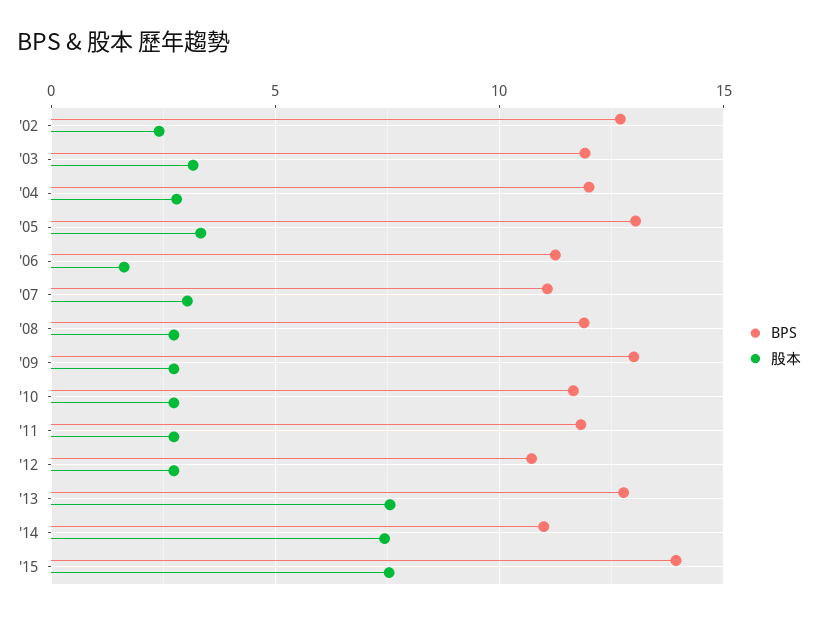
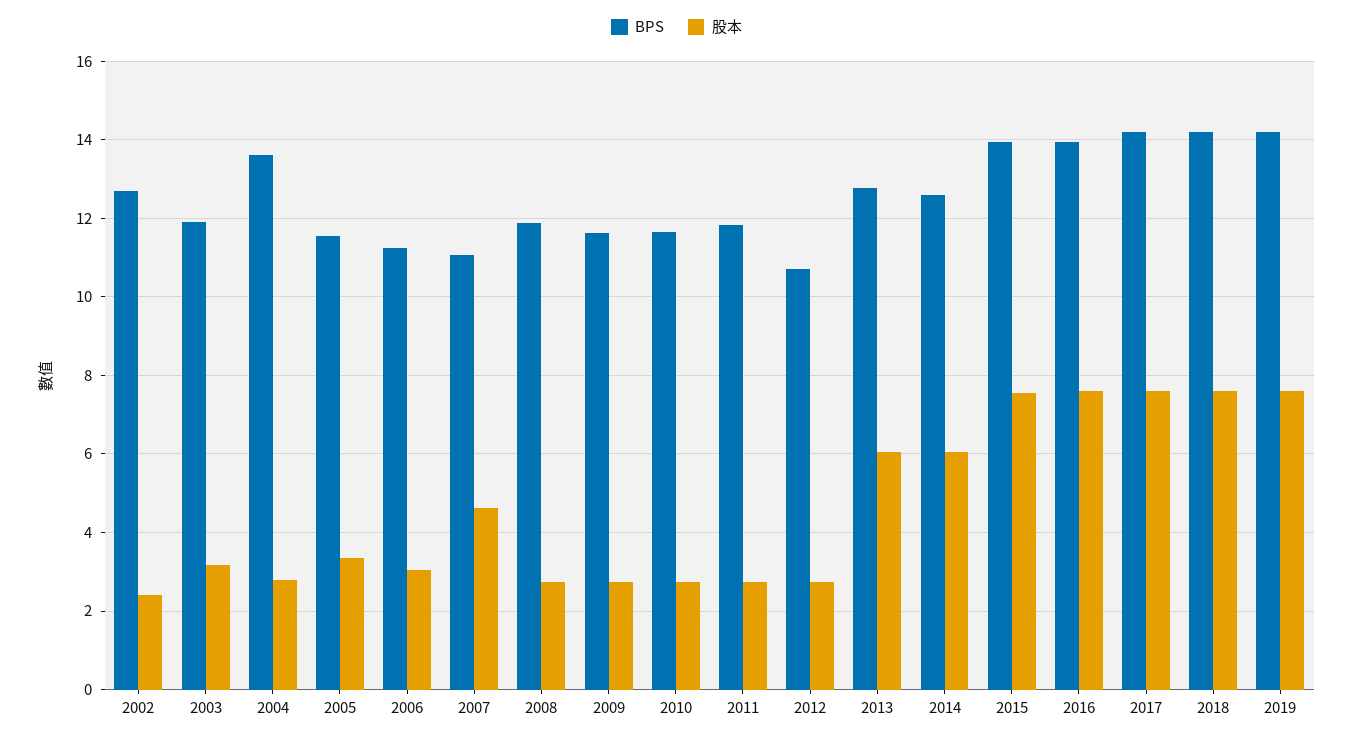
BPS, '04: 12 -> 13.6
BPS, '05: 13 -> 11.6
股本, '06: 1.5 -> 3
股本, '07: 3 -> 4.6
BPS, '09: 13 -> 11.6
股本, '13: 7.5 -> 6
BPS, '14: 11 -> 12.6
股本, '14: 7.5 -> 6
BPS, 2016: none -> 14
股本, 2016: none -> 7.6
BPS, 2017: none -> 14.2
股本, 2017: none -> 7.6
BPS, 2018: none -> 14.2
股本, 2018: none -> 7.6
BPS, 2019: none -> 14.2
股本, 2019: none -> 7.6

